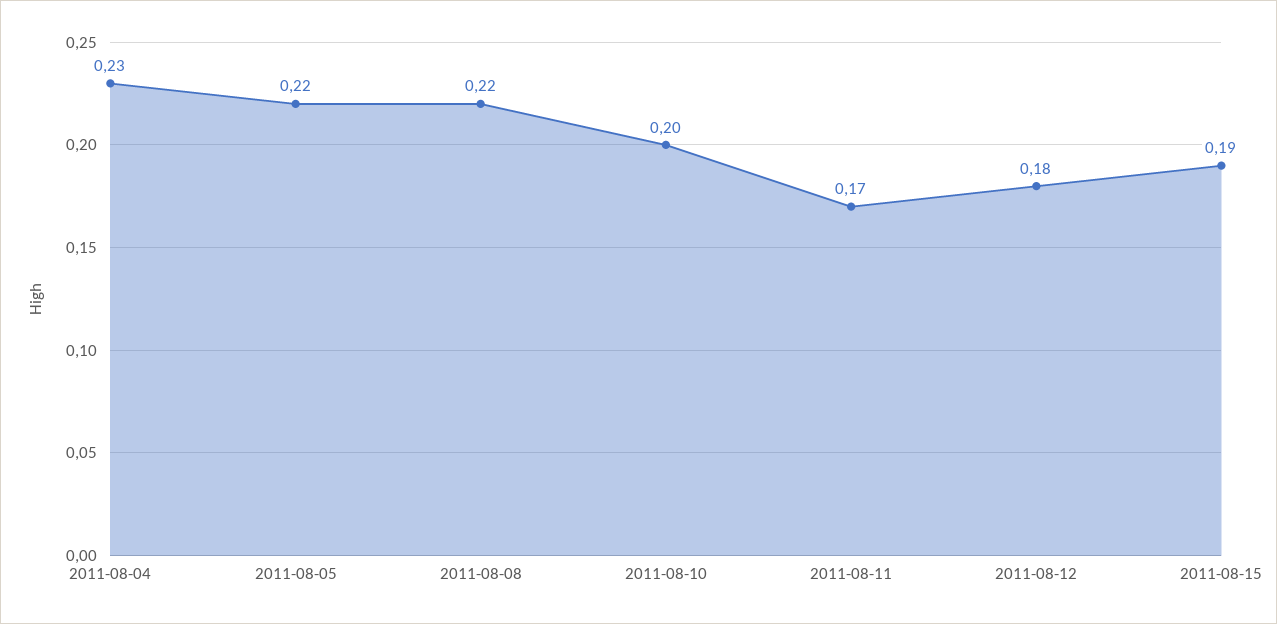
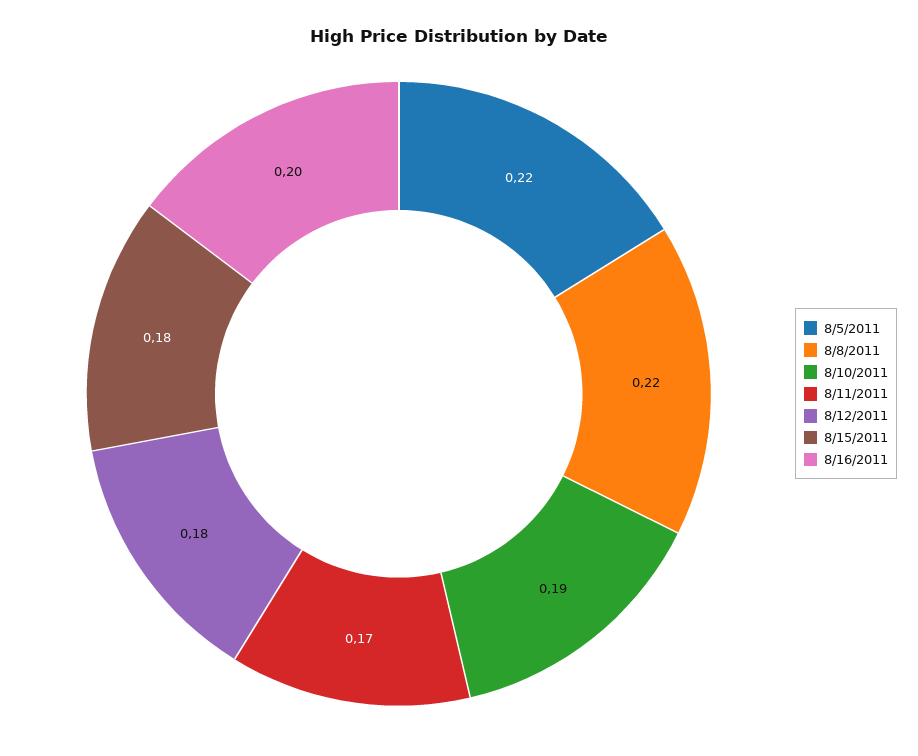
2011-08-04: 0.23 -> none
2011-08-10: 0.2 -> 0.19
2011-08-15: 0.19 -> 0.18
8/16/2011: none -> 0.2

